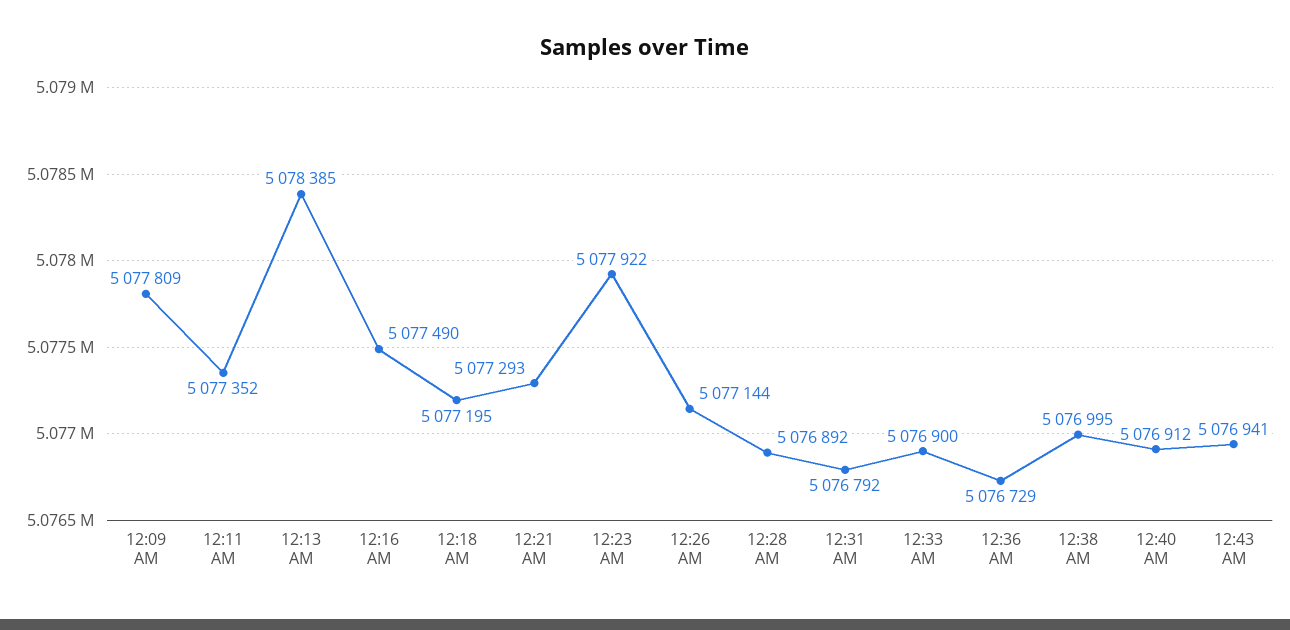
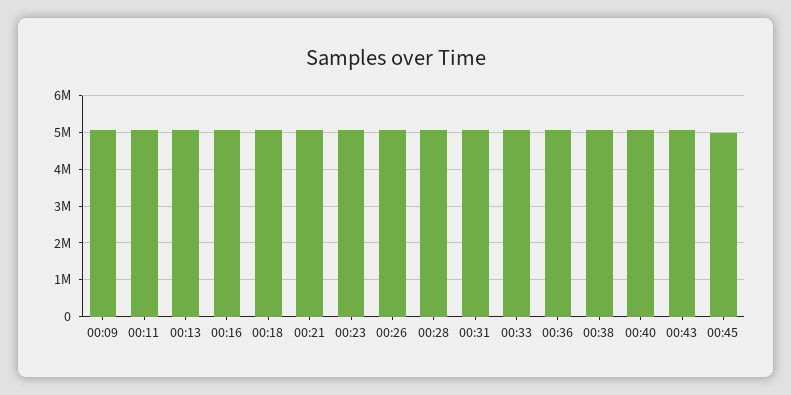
00:45: none -> 5000000

